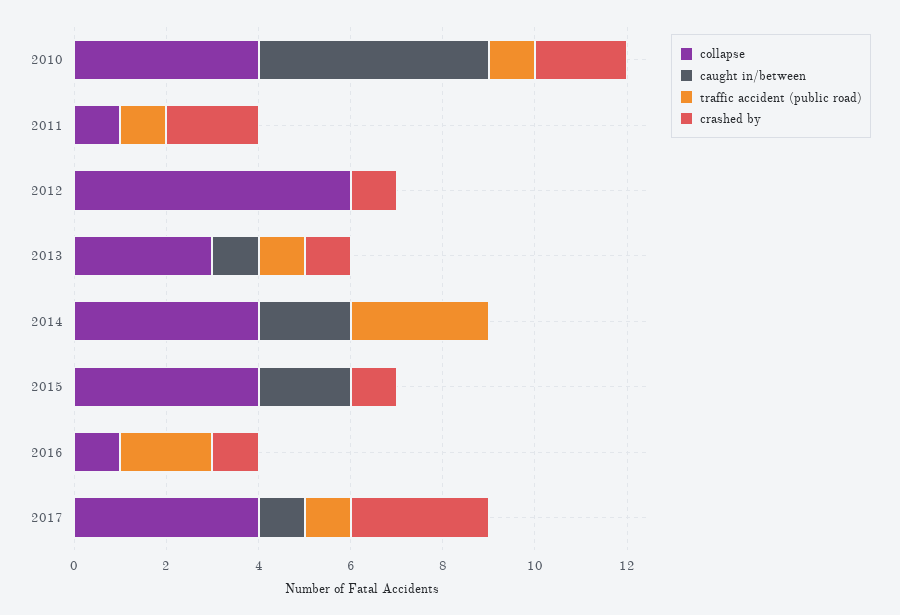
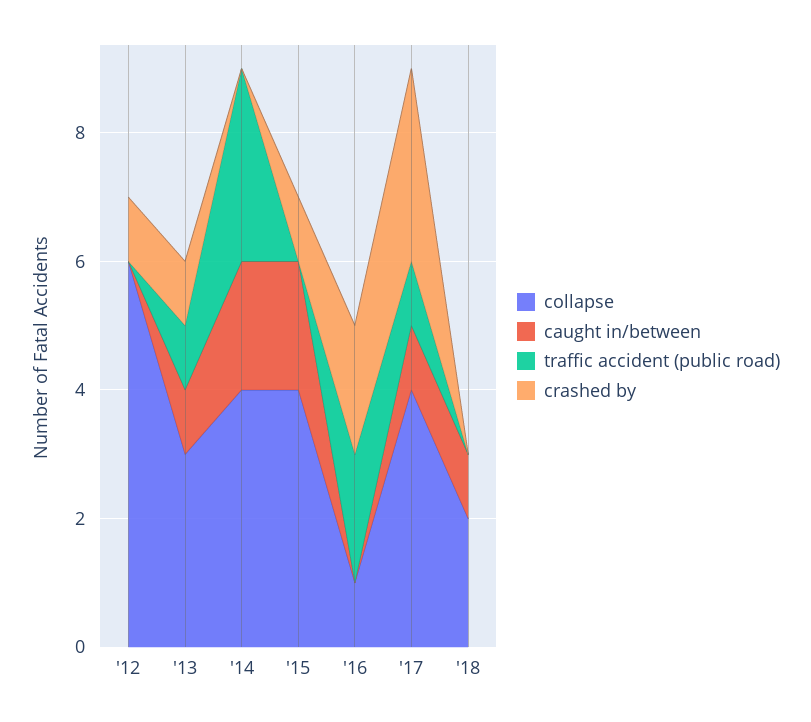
collapse, 2010: 4 -> none
caught in/between, 2010: 5 -> none
traffic accident (public road), 2010: 1 -> none
crashed by, 2010: 2 -> none
collapse, 2011: 1 -> none
caught in/between, 2011: 0 -> none
traffic accident (public road), 2011: 1 -> none
crashed by, 2011: 2 -> none
crashed by, 2016: 1 -> 2
collapse, '18: none -> 2
caught in/between, '18: none -> 1
traffic accident (public road), '18: none -> 0
crashed by, '18: none -> 0

